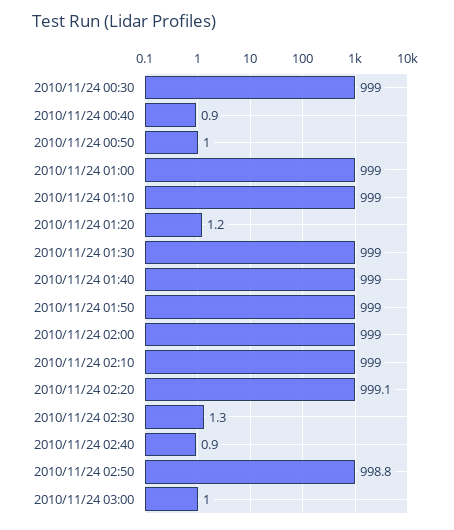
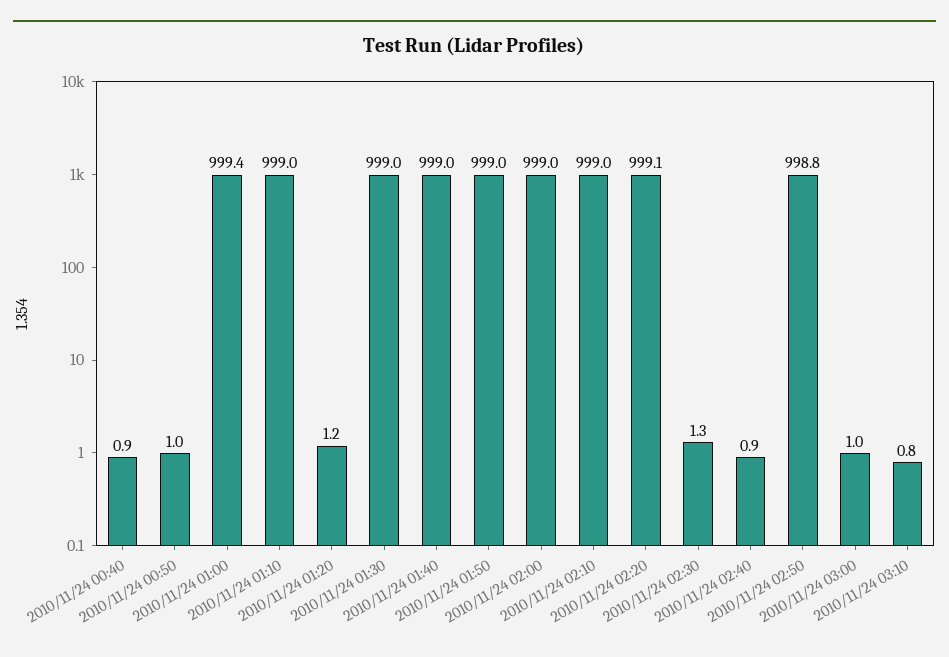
2010/11/24 00:30: 999 -> none
2010/11/24 01:00: 999 -> 999.4
2010/11/24 03:10: none -> 0.8

